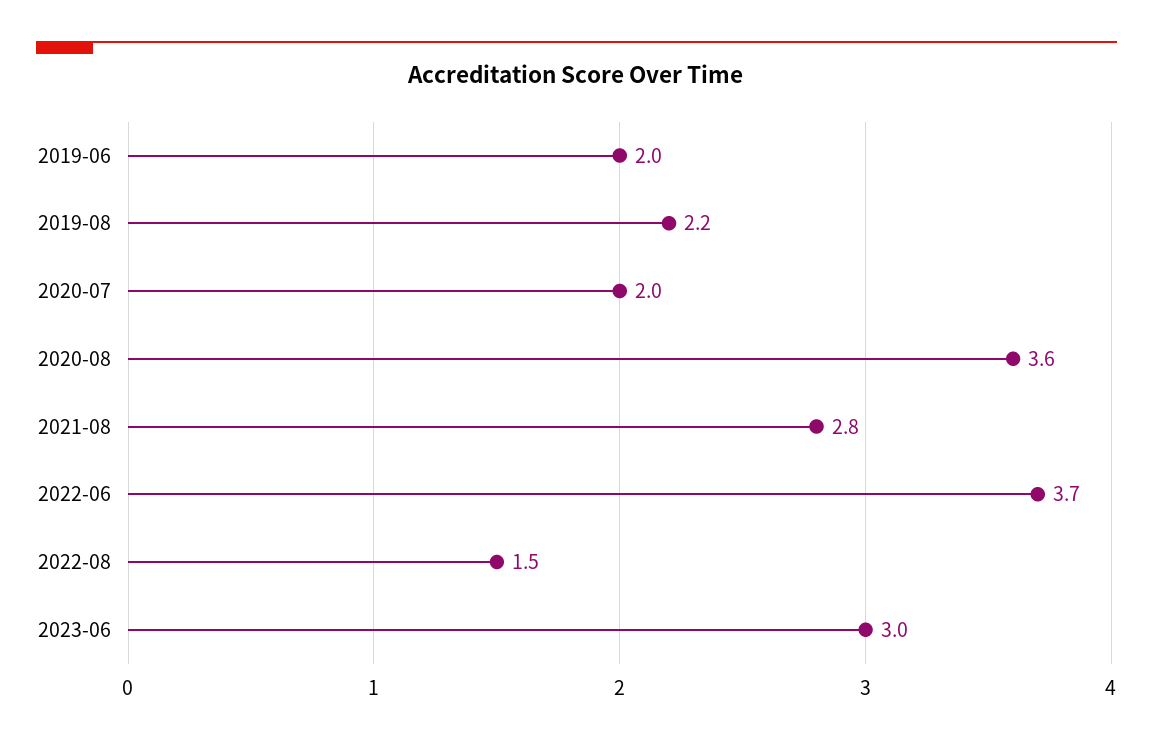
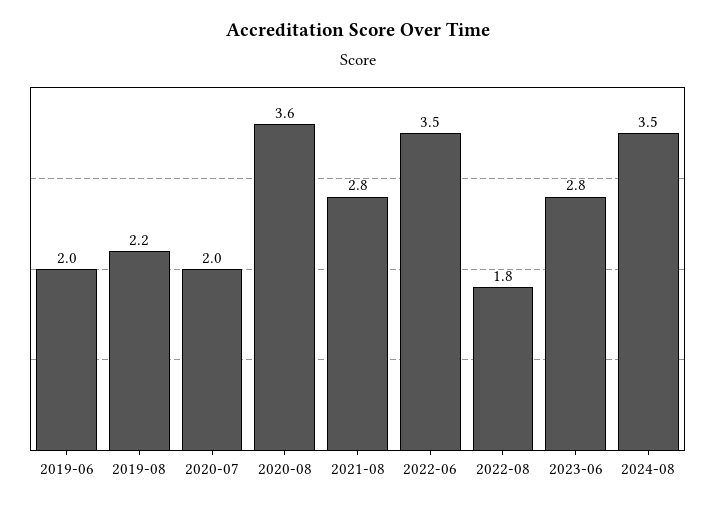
2022-06: 3.7 -> 3.5
2022-08: 1.5 -> 1.8
2023-06: 3 -> 2.8
2024-08: none -> 3.5

